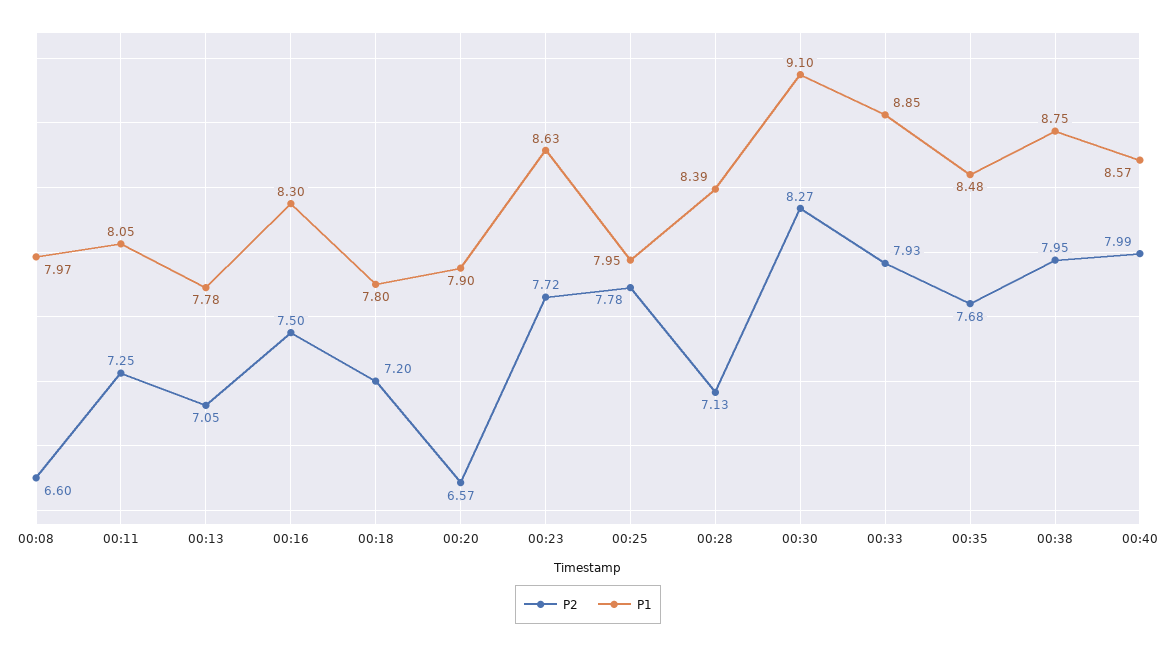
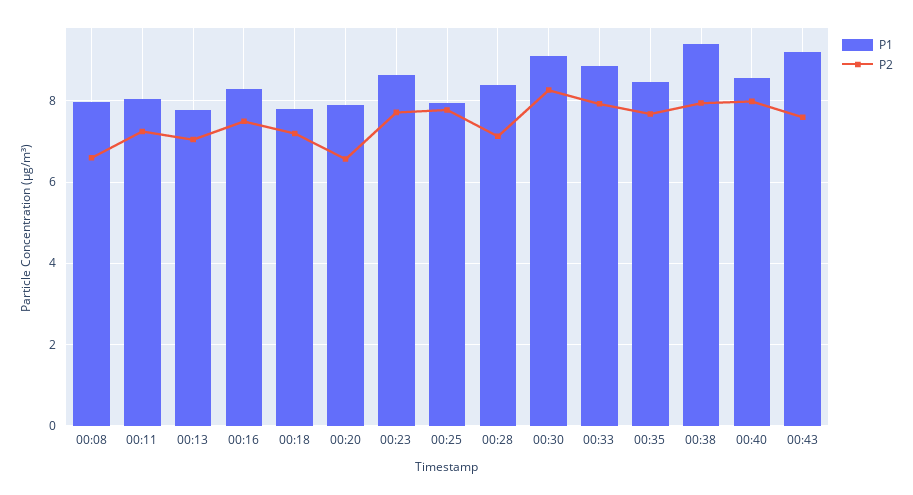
P1, 00:38: 8.75 -> 9.4
P1, 00:43: none -> 9.2
P2, 00:43: none -> 7.6

